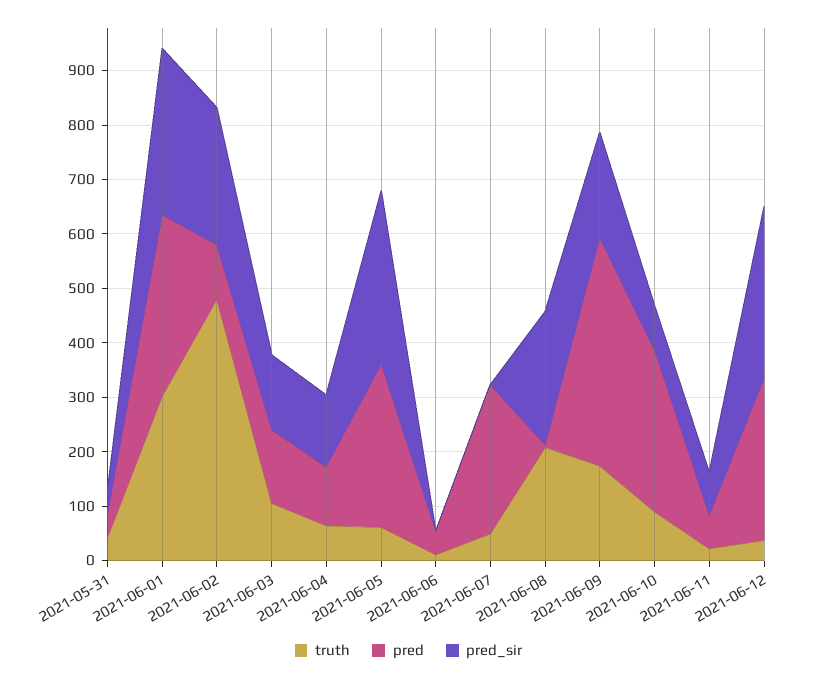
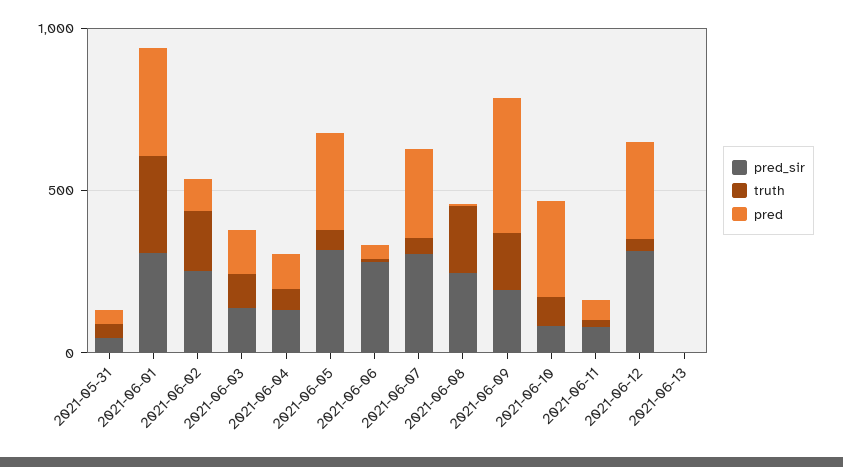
truth, 2021-06-02: 480 -> 200
pred_sir, 2021-06-06: 0 -> 300
pred_sir, 2021-06-07: 0 -> 300
pred_sir, 2021-06-13: none -> 0
truth, 2021-06-13: none -> 0
pred, 2021-06-13: none -> 0

